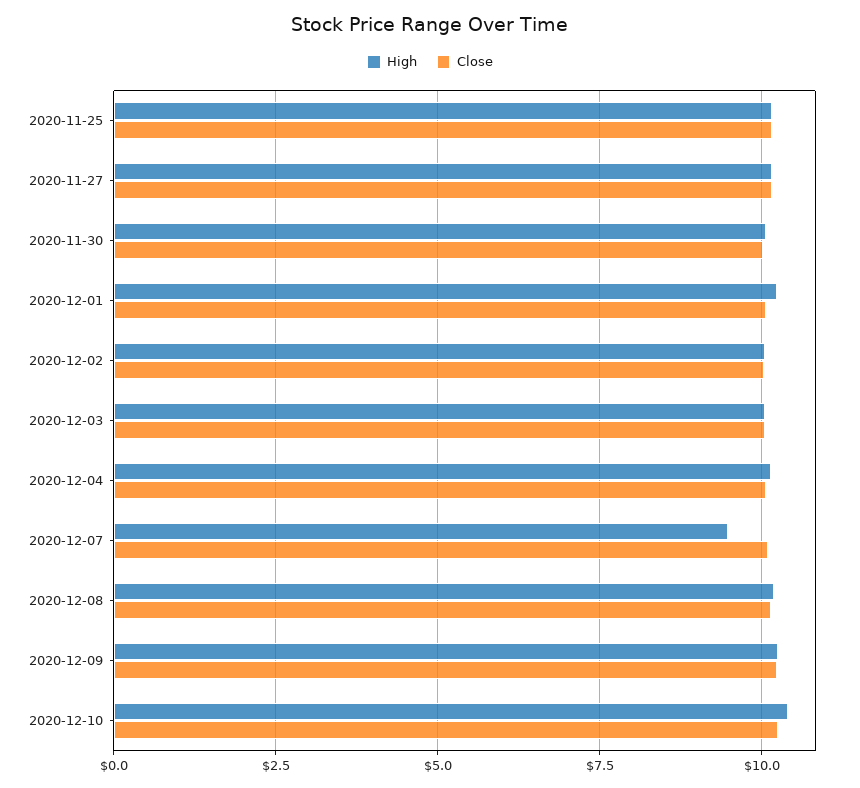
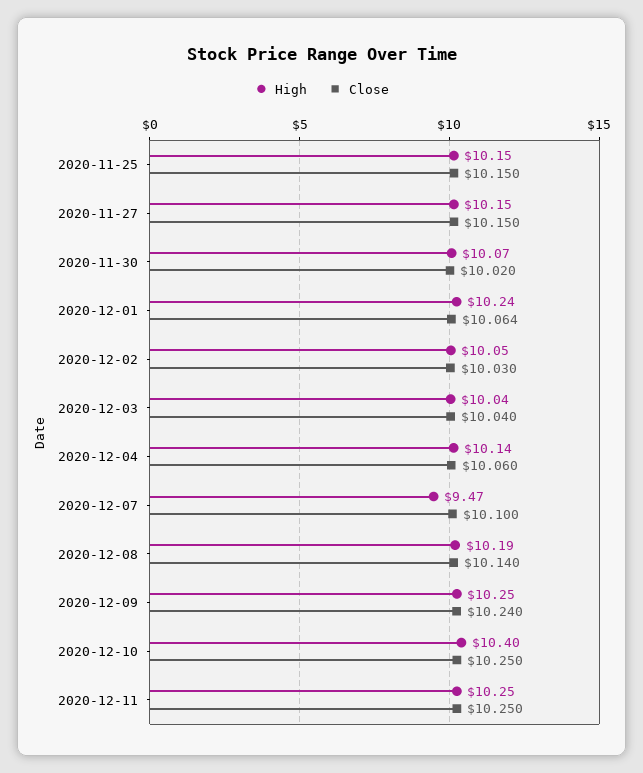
High, 2020-12-11: none -> 10.25
Close, 2020-12-11: none -> 10.25

